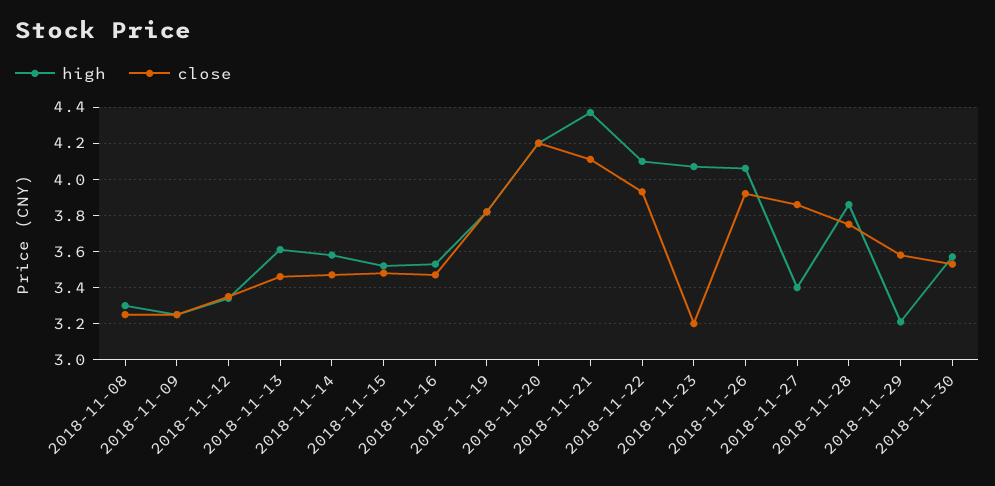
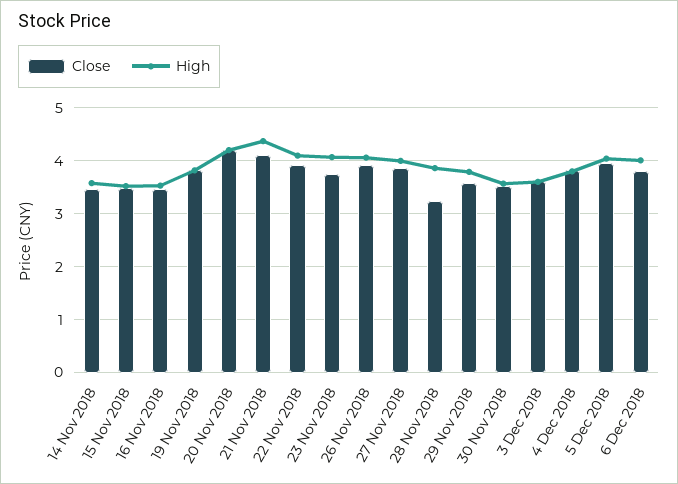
high, 2018-11-08: 3.3 -> none
close, 2018-11-08: 3.25 -> none
high, 2018-11-09: 3.25 -> none
close, 2018-11-09: 3.25 -> none
high, 2018-11-12: 3.35 -> none
close, 2018-11-12: 3.35 -> none
high, 2018-11-13: 3.6 -> none
close, 2018-11-13: 3.45 -> none
close, 2018-11-23: 3.2 -> 3.8
high, 2018-11-27: 3.4 -> 4
close, 2018-11-28: 3.75 -> 3.2
high, 2018-11-29: 3.2 -> 3.8
close, 3 Dec 2018: none -> 3.6
high, 3 Dec 2018: none -> 3.6
close, 4 Dec 2018: none -> 3.8
high, 4 Dec 2018: none -> 3.8
close, 5 Dec 2018: none -> 4
high, 5 Dec 2018: none -> 4
close, 6 Dec 2018: none -> 3.8
high, 6 Dec 2018: none -> 4

